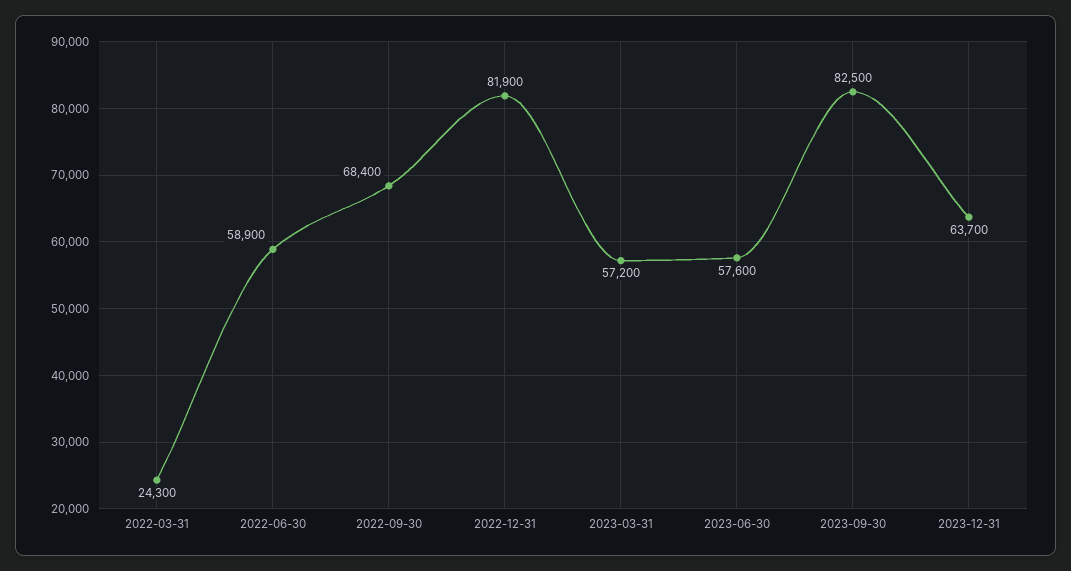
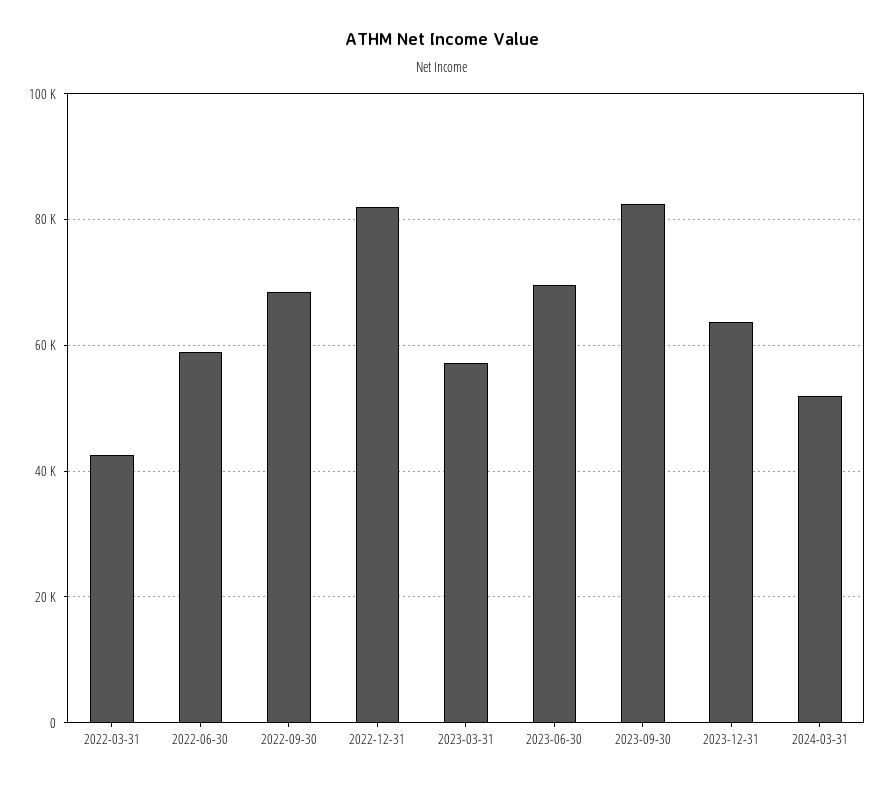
2022-03-31: 24300 -> 42000
2023-06-30: 57600 -> 70000
2024-03-31: none -> 52000

